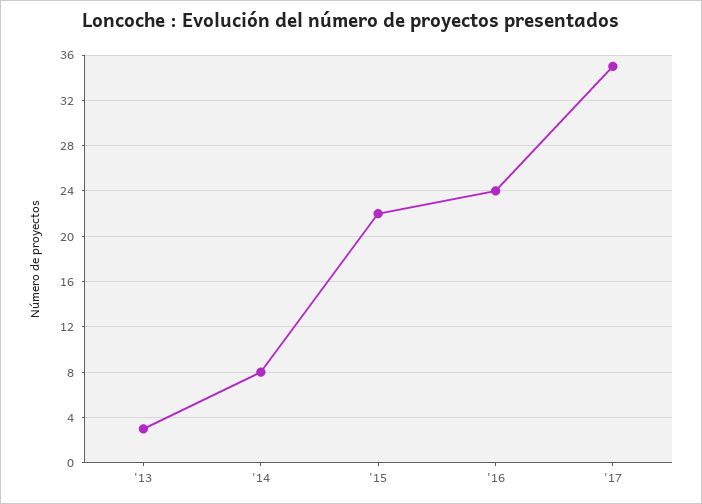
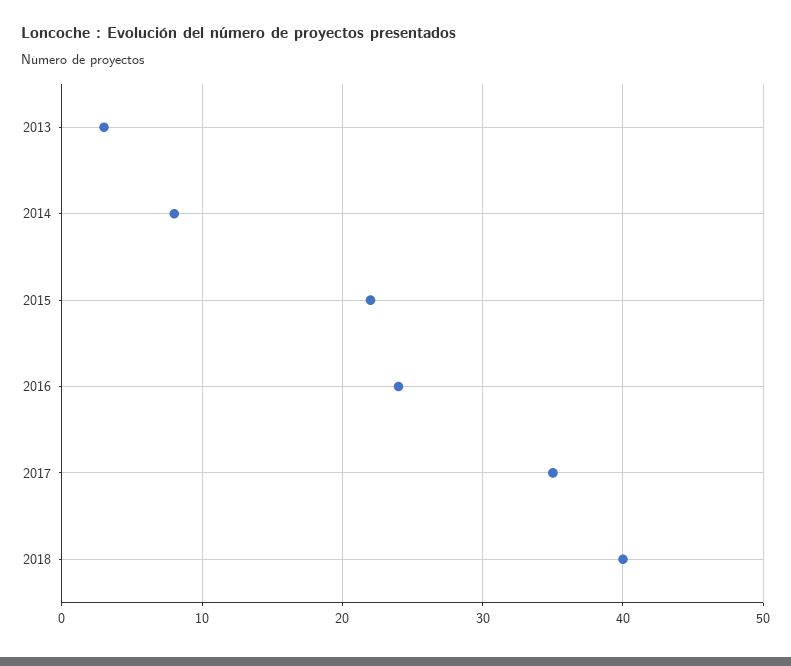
2018: none -> 40

